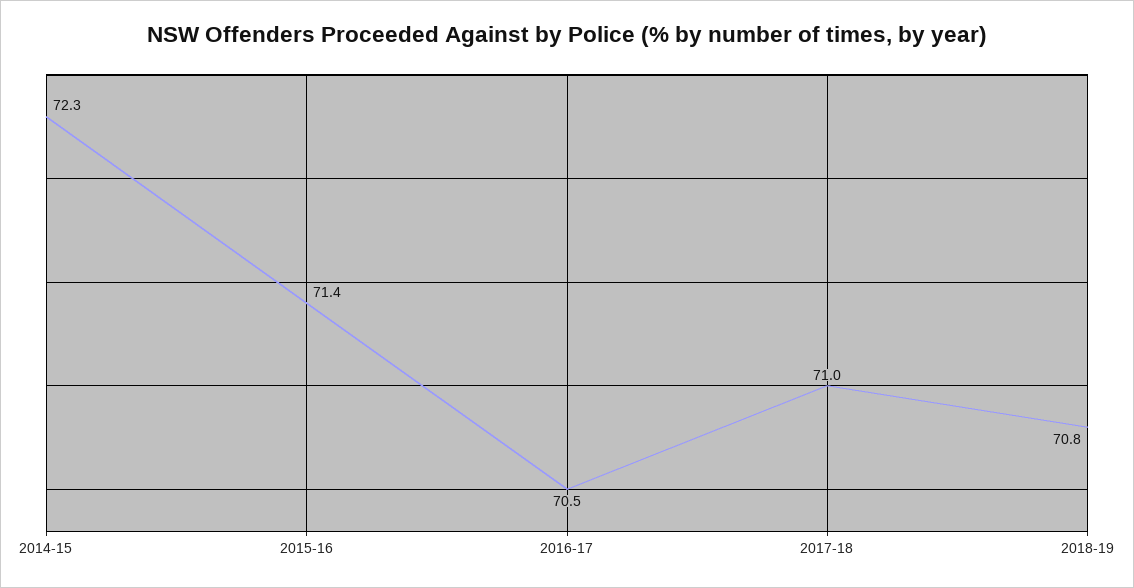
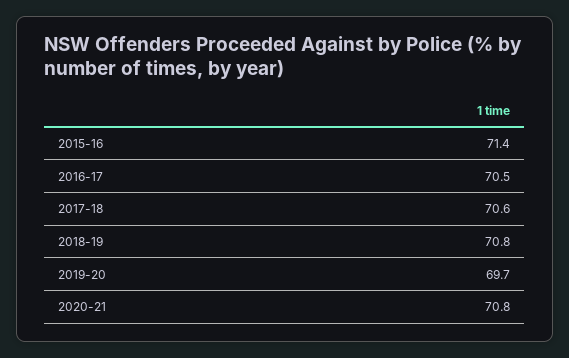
2014-15: 72.3 -> none
2017-18: 71 -> 70.6
2019-20: none -> 69.7
2020-21: none -> 70.8

